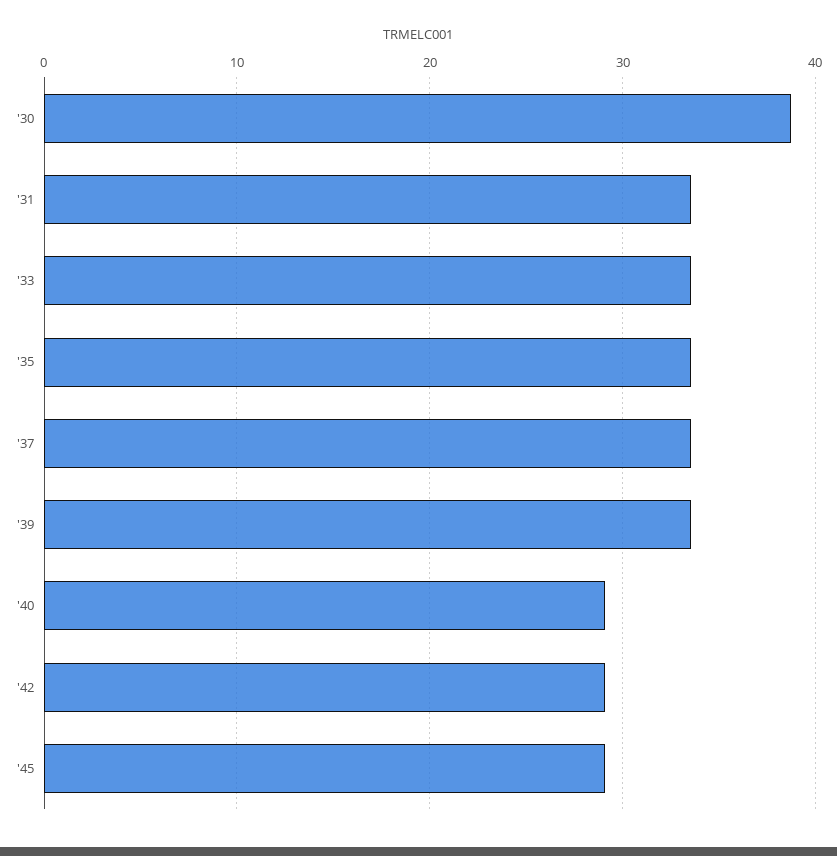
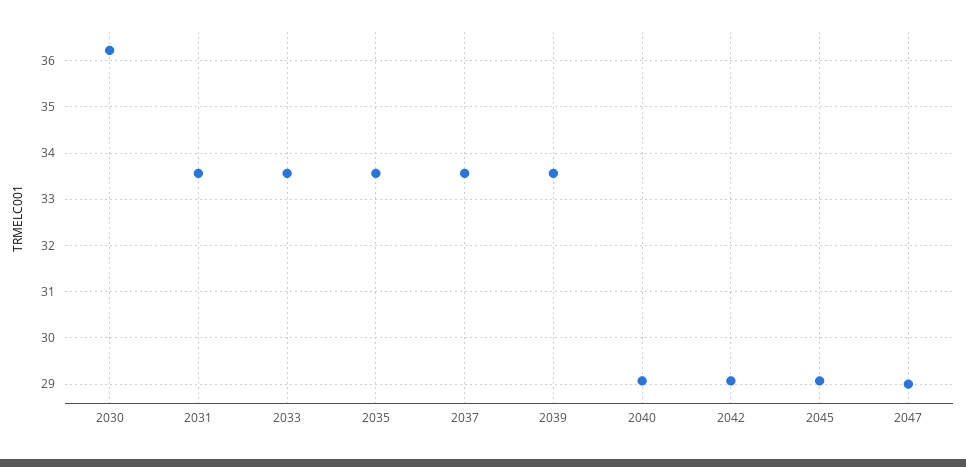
'30: 39 -> 36.2
2047: none -> 29

